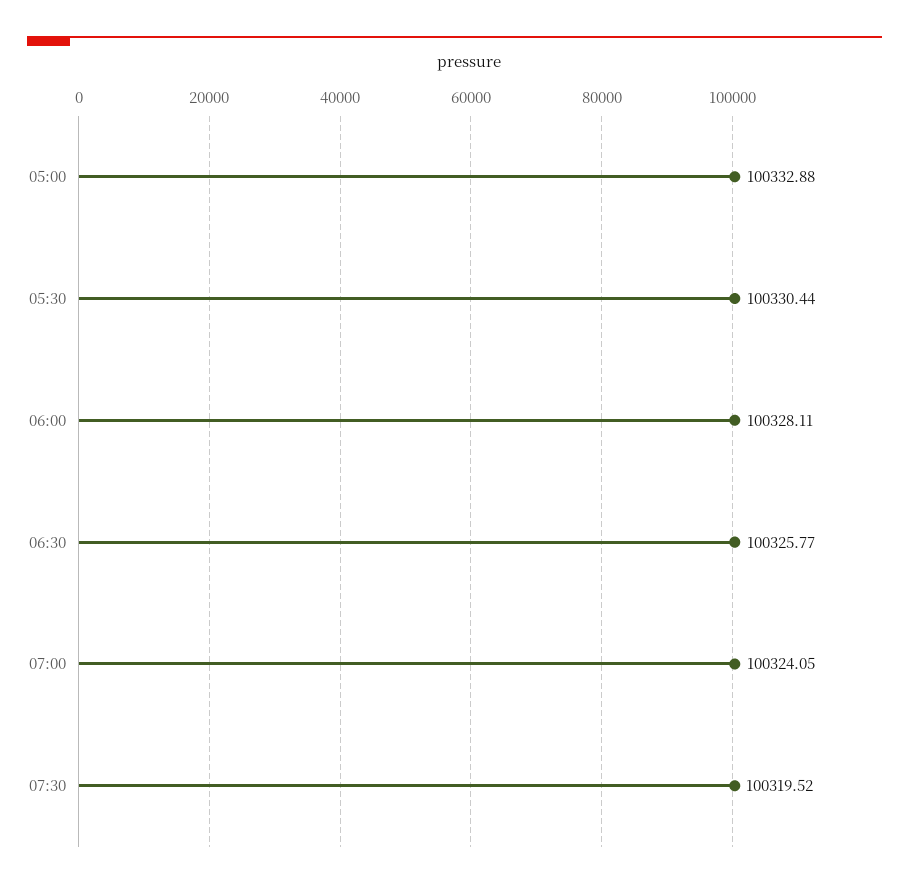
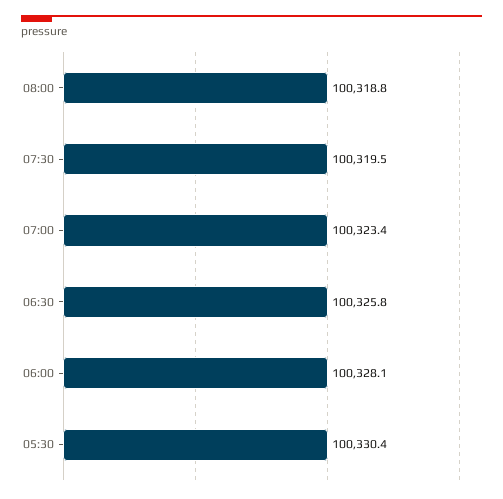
05:00: 100332.88 -> none
07:00: 100324.05 -> 100323.4
08:00: none -> 100318.8

